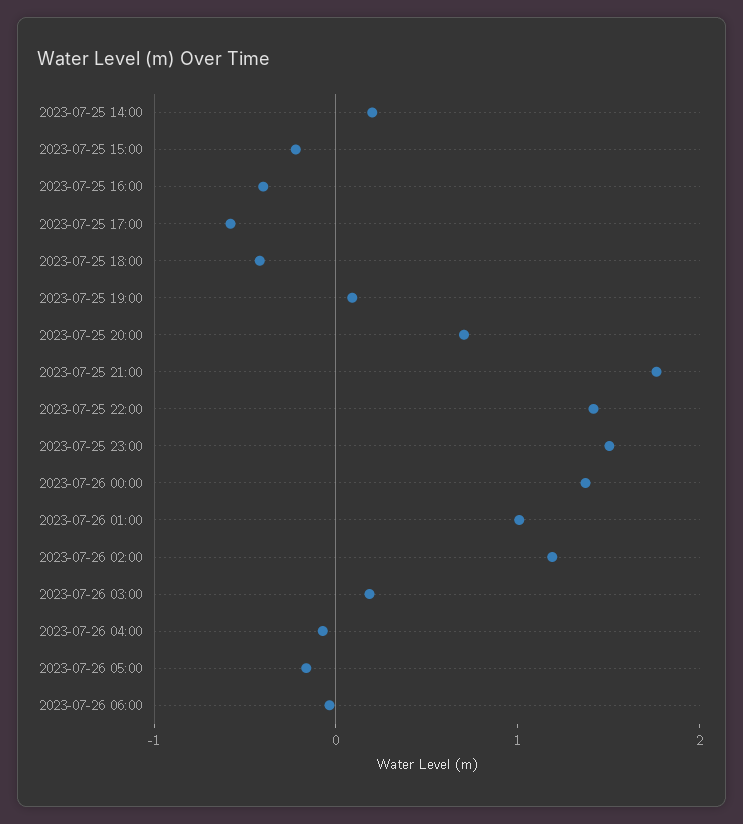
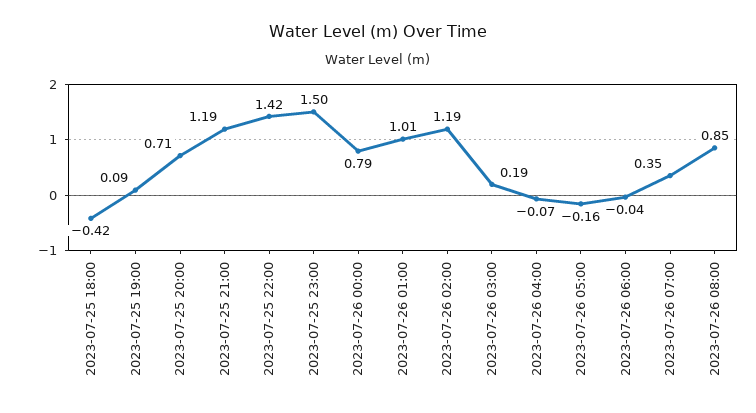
2023-07-25 14:00: 0.2 -> none
2023-07-25 15:00: -0.2 -> none
2023-07-25 16:00: -0.4 -> none
2023-07-25 17:00: -0.6 -> none
2023-07-25 21:00: 1.8 -> 1.19
2023-07-26 00:00: 1.4 -> 0.79
2023-07-26 07:00: none -> 0.35
2023-07-26 08:00: none -> 0.85

